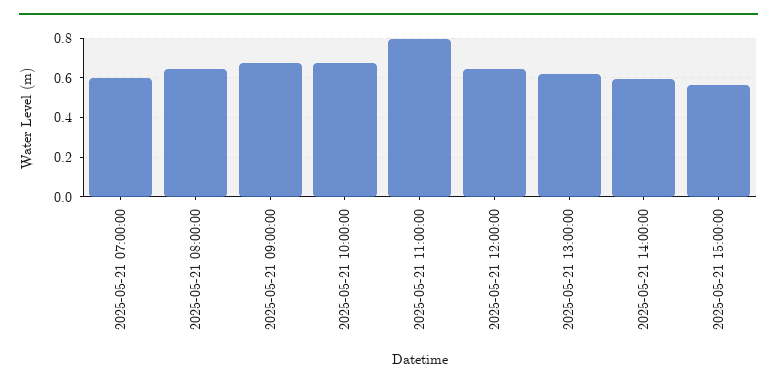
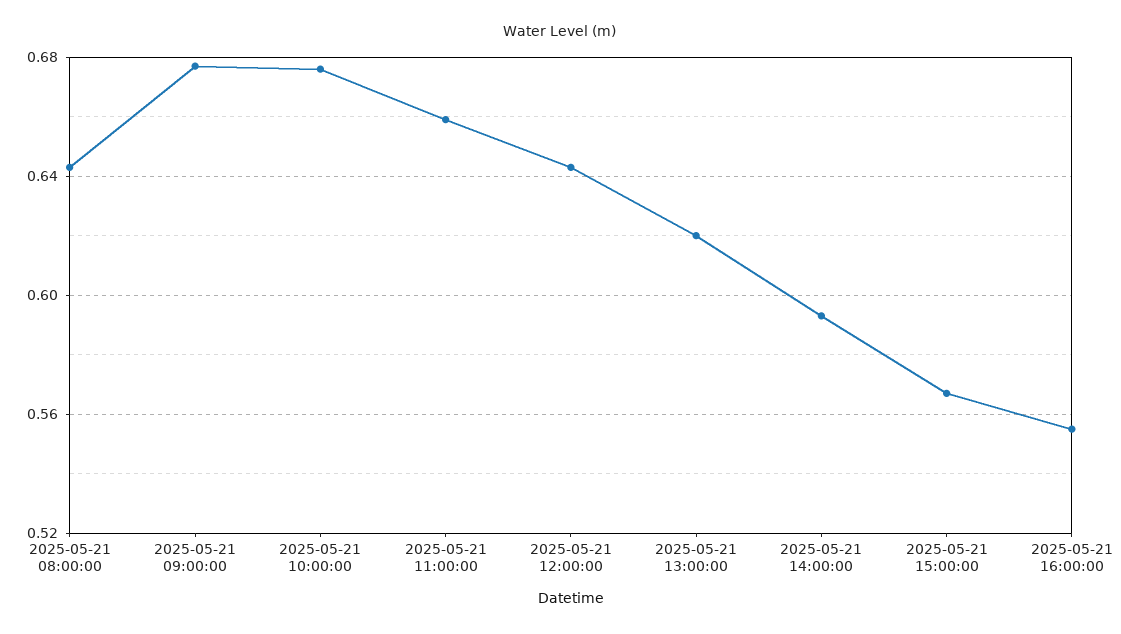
2025-05-21 07:00:00: 0.6 -> none
2025-05-21 11:00:00: 0.8 -> 0.66
2025-05-21 16:00:00: none -> 0.555

